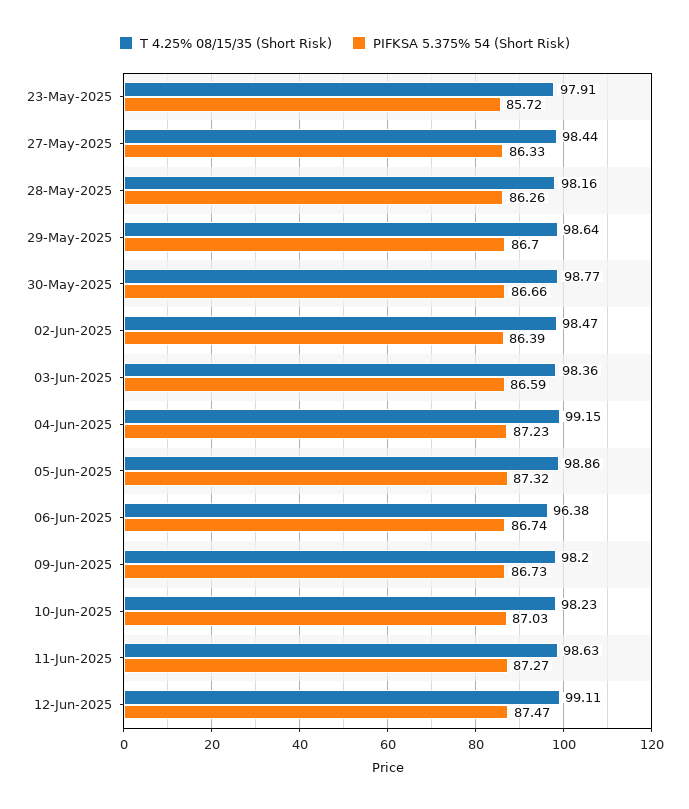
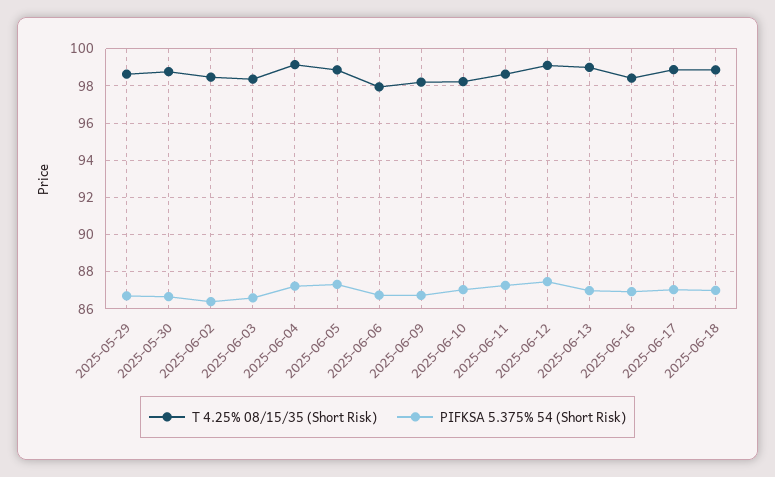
T 4.25% 08/15/35 (Short Risk), 23-May-2025: 97.91 -> none
PIFKSA 5.375% 54 (Short Risk), 23-May-2025: 85.72 -> none
T 4.25% 08/15/35 (Short Risk), 27-May-2025: 98.44 -> none
PIFKSA 5.375% 54 (Short Risk), 27-May-2025: 86.33 -> none
T 4.25% 08/15/35 (Short Risk), 28-May-2025: 98.16 -> none
PIFKSA 5.375% 54 (Short Risk), 28-May-2025: 86.26 -> none
T 4.25% 08/15/35 (Short Risk), 06-Jun-2025: 96.38 -> 98
T 4.25% 08/15/35 (Short Risk), 2025-06-13: none -> 99
PIFKSA 5.375% 54 (Short Risk), 2025-06-13: none -> 87
T 4.25% 08/15/35 (Short Risk), 2025-06-16: none -> 98.5
PIFKSA 5.375% 54 (Short Risk), 2025-06-16: none -> 87
T 4.25% 08/15/35 (Short Risk), 2025-06-17: none -> 99
PIFKSA 5.375% 54 (Short Risk), 2025-06-17: none -> 87
T 4.25% 08/15/35 (Short Risk), 2025-06-18: none -> 99
PIFKSA 5.375% 54 (Short Risk), 2025-06-18: none -> 87

